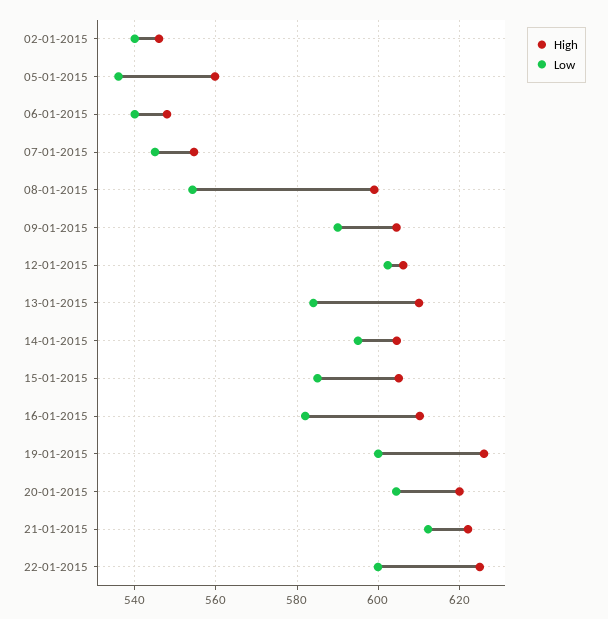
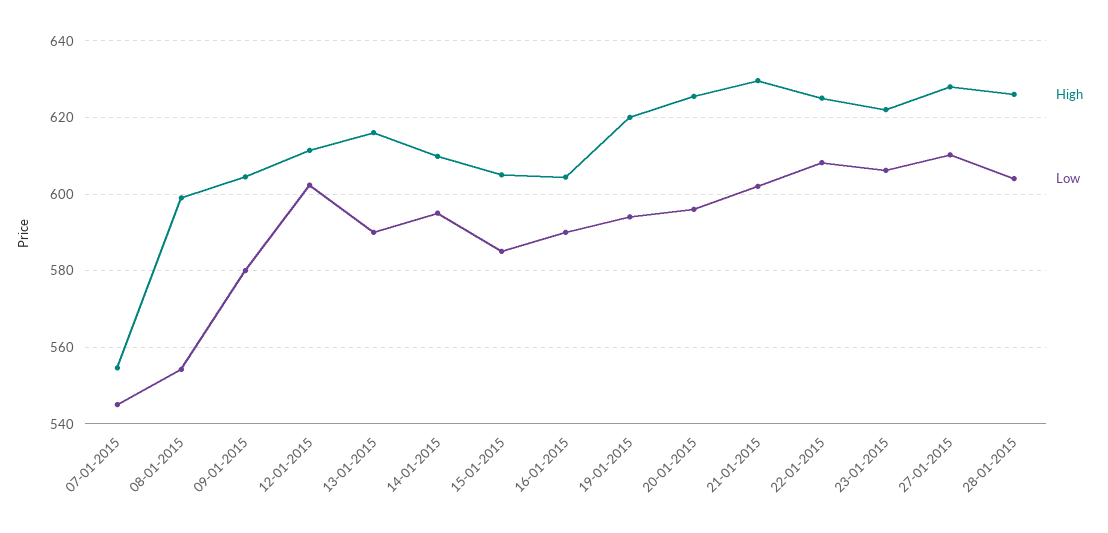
High, 02-01-2015: 546 -> none
Low, 02-01-2015: 540 -> none
High, 05-01-2015: 560 -> none
Low, 05-01-2015: 536 -> none
High, 06-01-2015: 548 -> none
Low, 06-01-2015: 540 -> none
Low, 09-01-2015: 590 -> 580
High, 12-01-2015: 606 -> 612
High, 13-01-2015: 610 -> 616
Low, 13-01-2015: 584 -> 590
High, 14-01-2015: 604 -> 610
High, 16-01-2015: 610 -> 604
Low, 16-01-2015: 582 -> 590
High, 19-01-2015: 626 -> 620
Low, 19-01-2015: 600 -> 594
High, 20-01-2015: 620 -> 626
Low, 20-01-2015: 604 -> 596
High, 21-01-2015: 622 -> 630
Low, 21-01-2015: 612 -> 602
Low, 22-01-2015: 600 -> 608
High, 23-01-2015: none -> 622
Low, 23-01-2015: none -> 606
High, 27-01-2015: none -> 628
Low, 27-01-2015: none -> 610
High, 28-01-2015: none -> 626
Low, 28-01-2015: none -> 604

